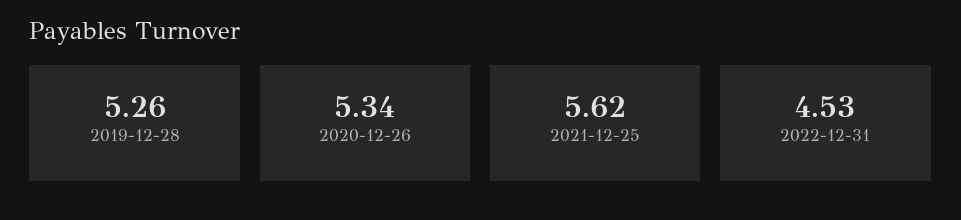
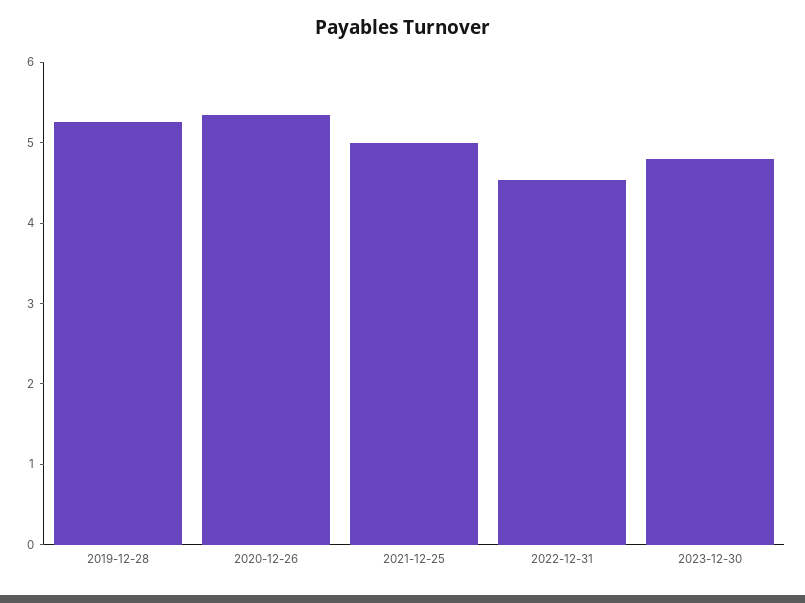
2021-12-25: 5.62 -> 5
2023-12-30: none -> 4.8

